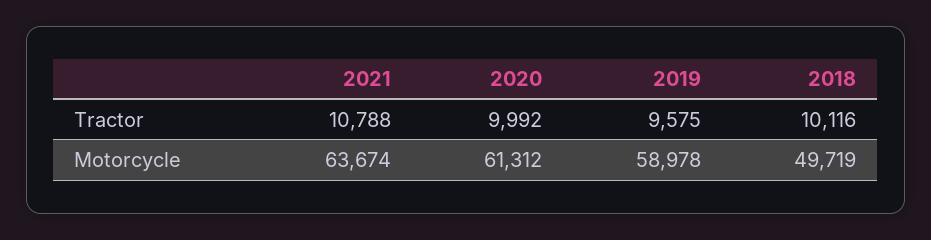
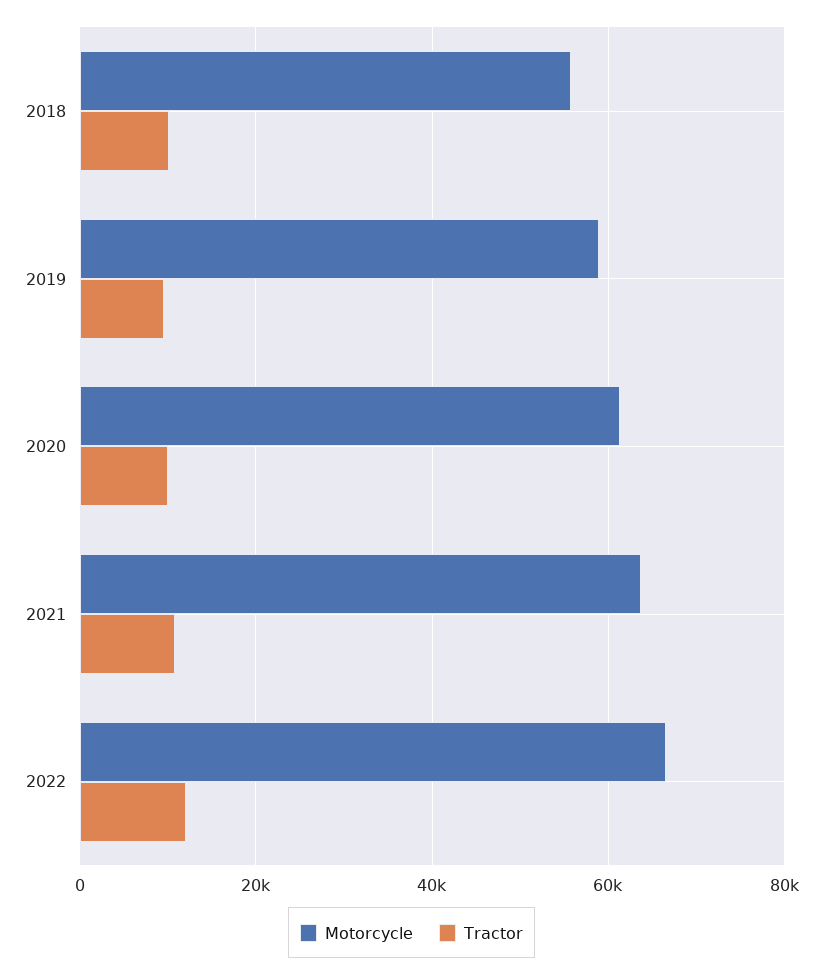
Motorcycle, 2018: 49719 -> 56000
Motorcycle, 2022: none -> 66000
Tractor, 2022: none -> 12000

